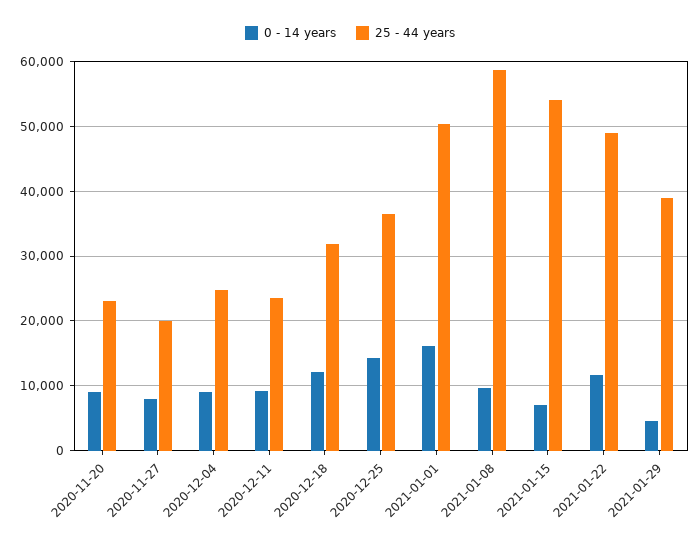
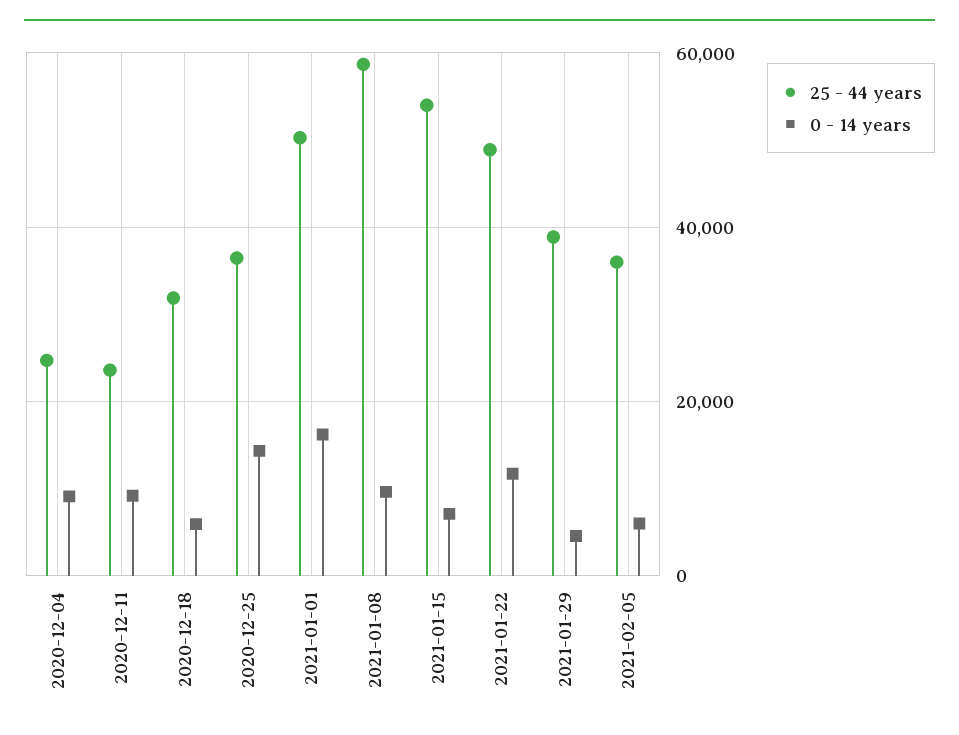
0 - 14 years, 2020-11-20: 9000 -> none
25 - 44 years, 2020-11-20: 23000 -> none
0 - 14 years, 2020-11-27: 8000 -> none
25 - 44 years, 2020-11-27: 20000 -> none
0 - 14 years, 2020-12-18: 12000 -> 6000
25 - 44 years, 2021-02-05: none -> 36000
0 - 14 years, 2021-02-05: none -> 6000

